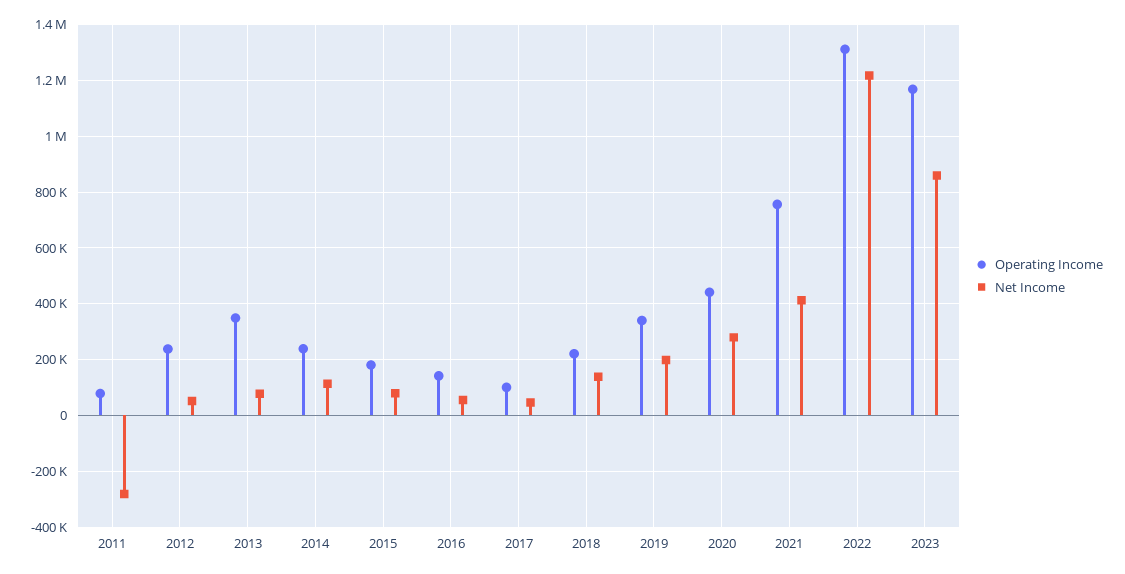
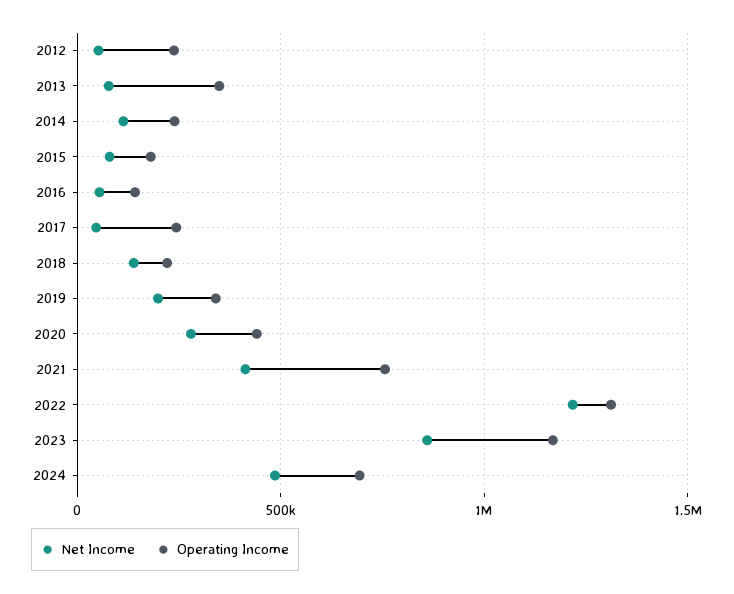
Operating Income, 2011: 75000 -> none
Net Income, 2011: -275000 -> none
Operating Income, 2017: 100000 -> 250000
Net Income, 2024: none -> 500000
Operating Income, 2024: none -> 700000

